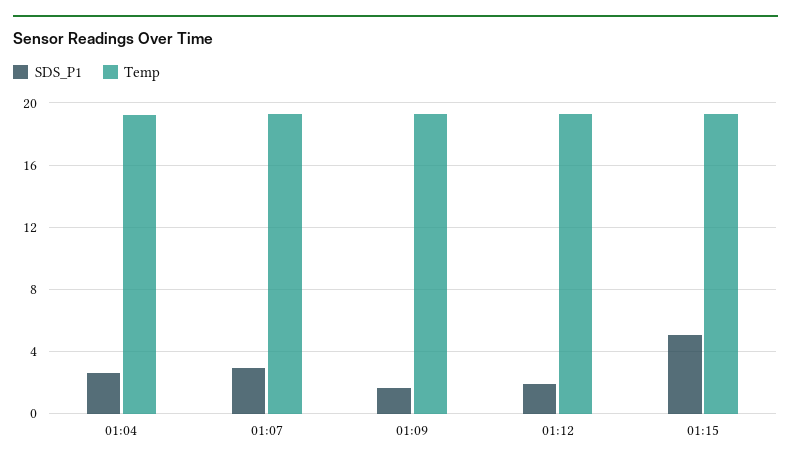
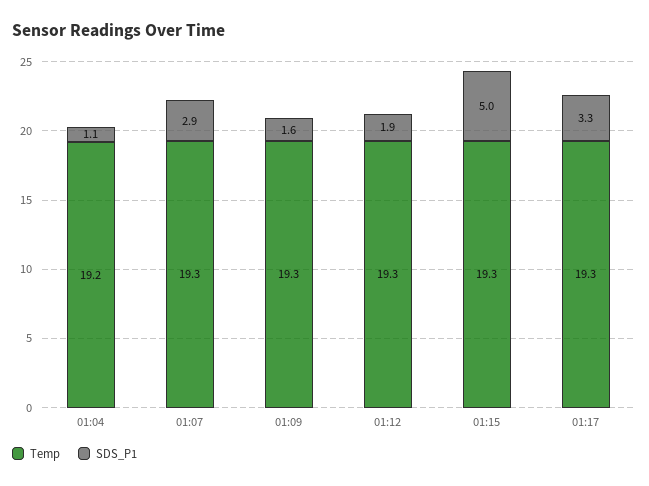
SDS_P1, 01:04: 2.5 -> 1.1
Temp, 01:17: none -> 19.3
SDS_P1, 01:17: none -> 3.3

